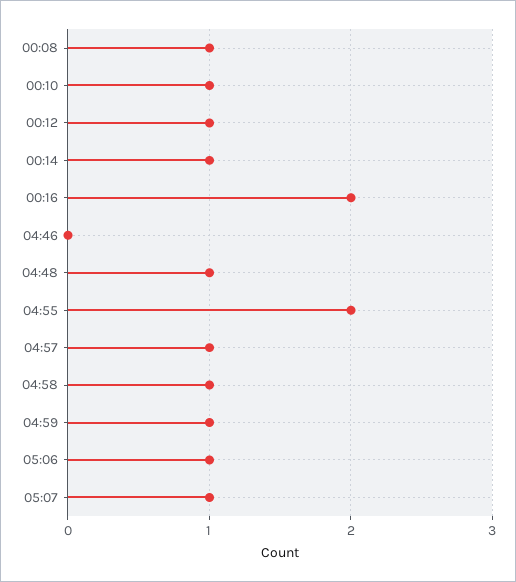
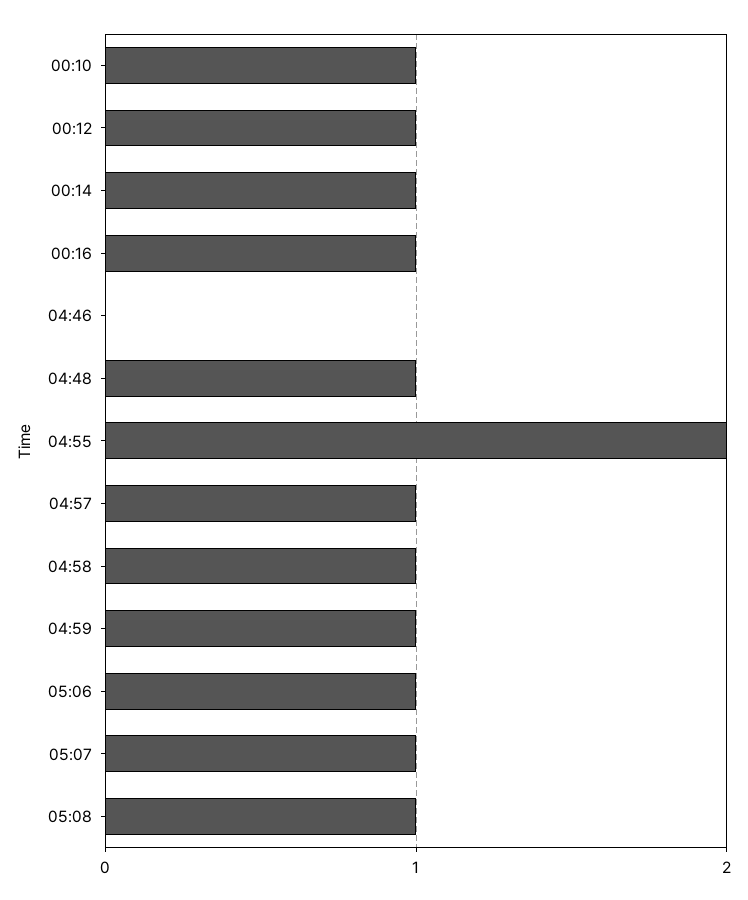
00:08: 1 -> none
00:16: 2 -> 1
05:08: none -> 1

